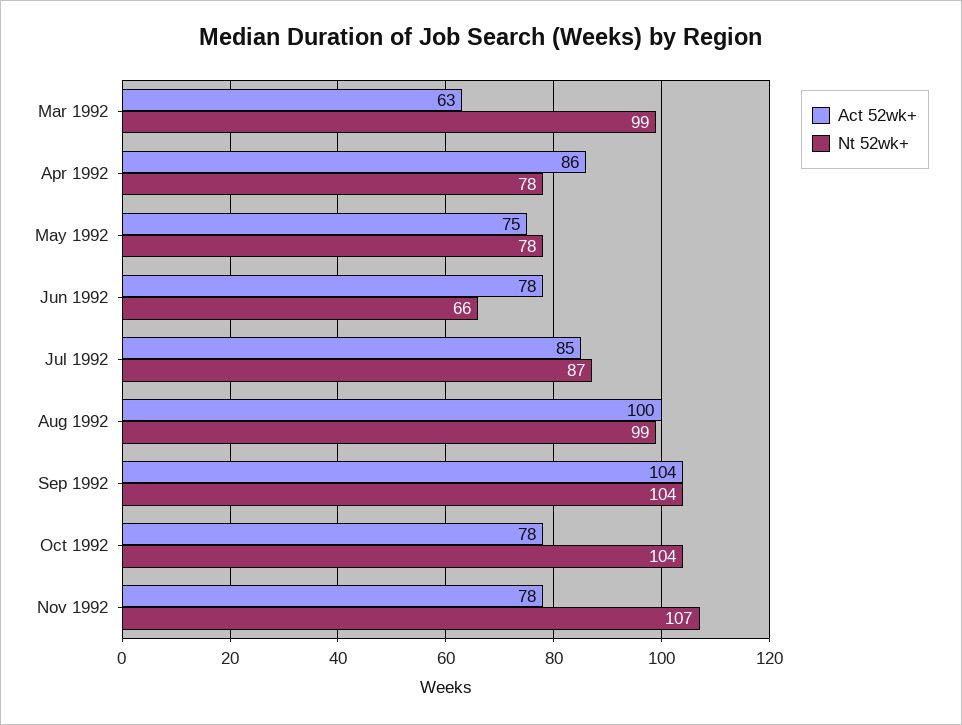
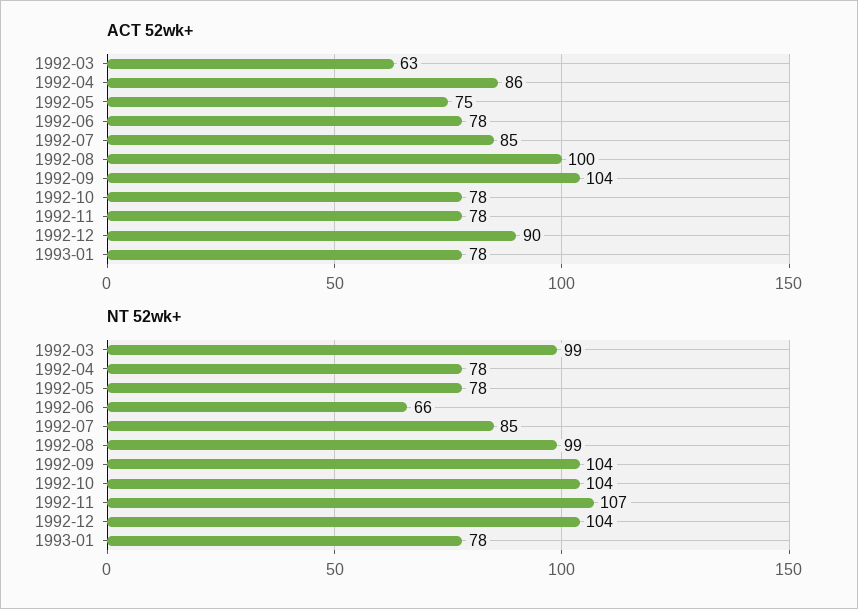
Nt 52wk+, Jul 1992: 87 -> 85
Act 52wk+, 1992-12: none -> 90
Act 52wk+, 1993-01: none -> 78
Nt 52wk+, 1992-12: none -> 104
Nt 52wk+, 1993-01: none -> 78

